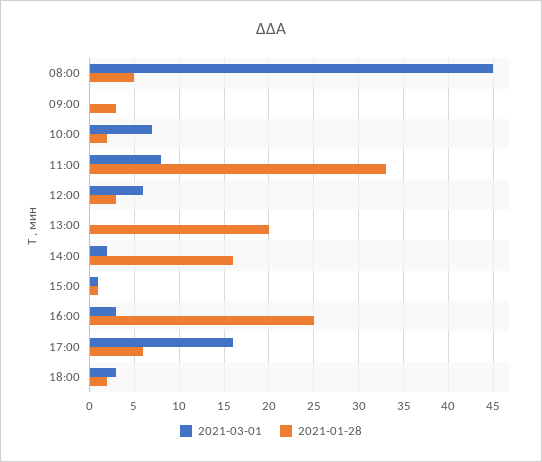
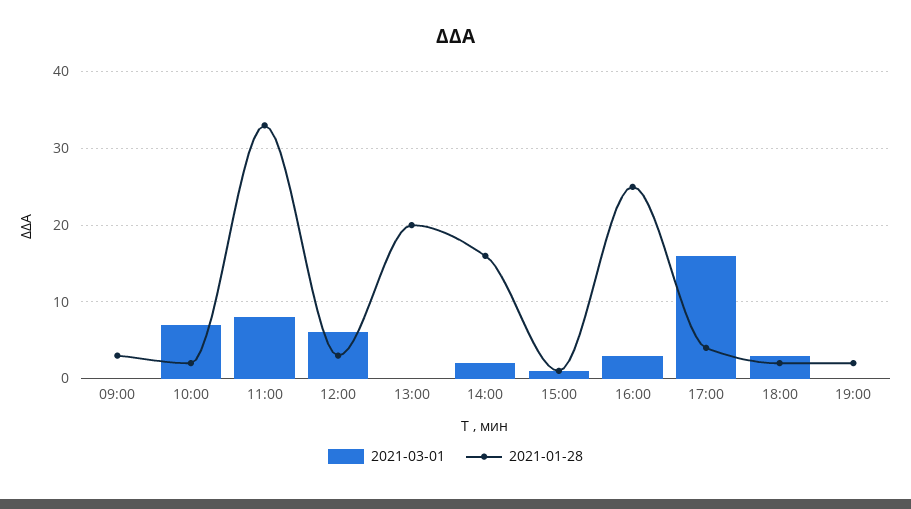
2021-03-01, 08:00: 45 -> none
2021-01-28, 08:00: 5 -> none
2021-01-28, 17:00: 6 -> 4
2021-03-01, 19:00: none -> 0
2021-01-28, 19:00: none -> 2

